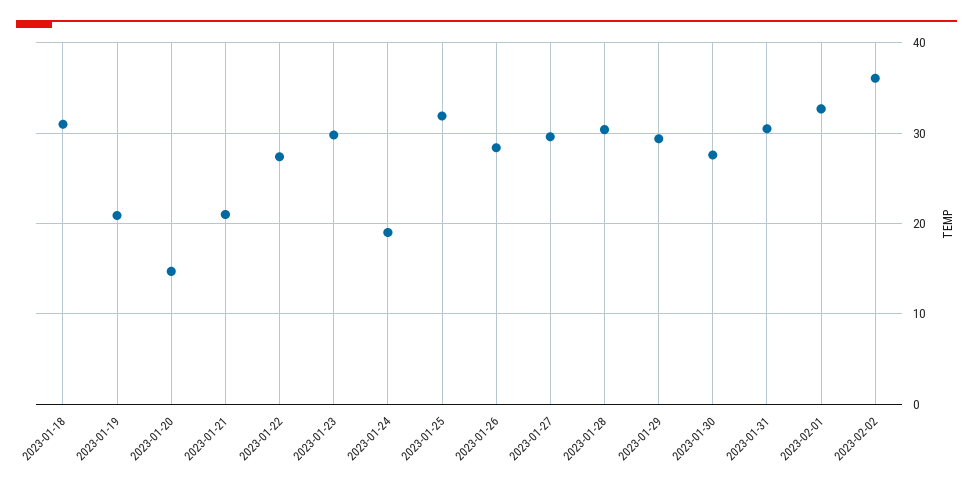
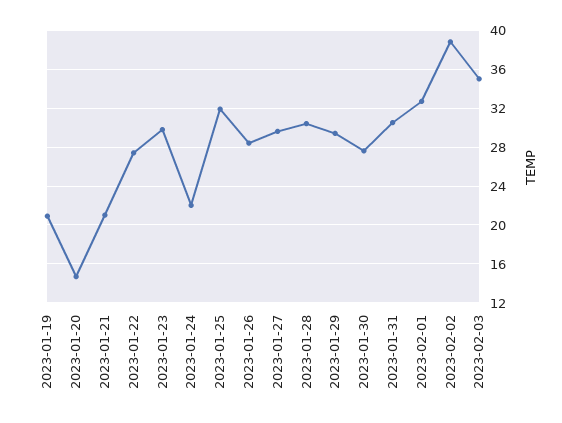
2023-01-18: 31 -> none
2023-01-24: 19 -> 22
2023-02-02: 36 -> 39
2023-02-03: none -> 35

